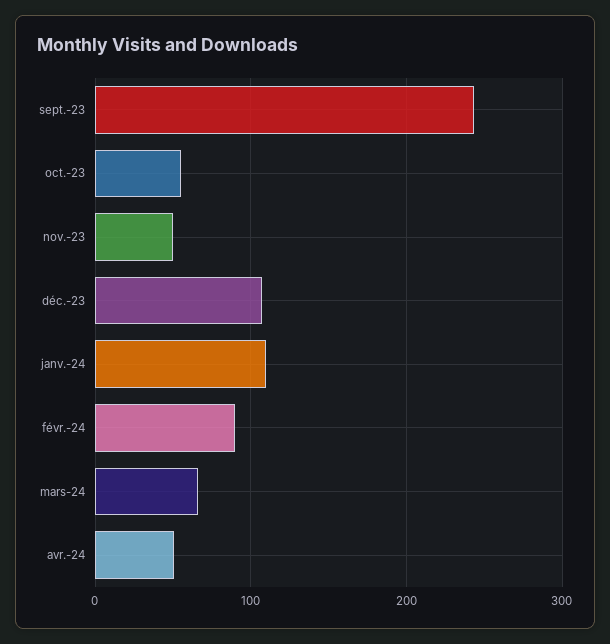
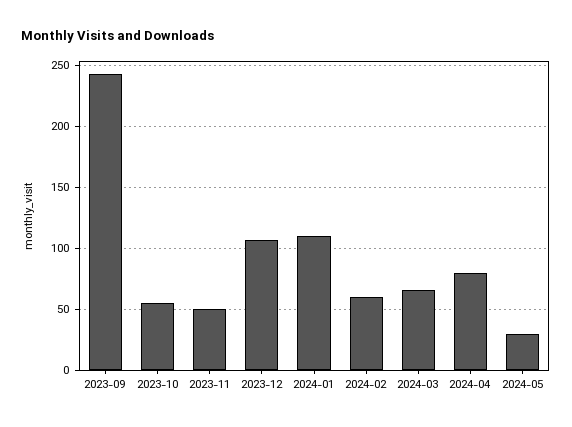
févr.-24: 90 -> 60
avr.-24: 50 -> 80
2024-05: none -> 30

